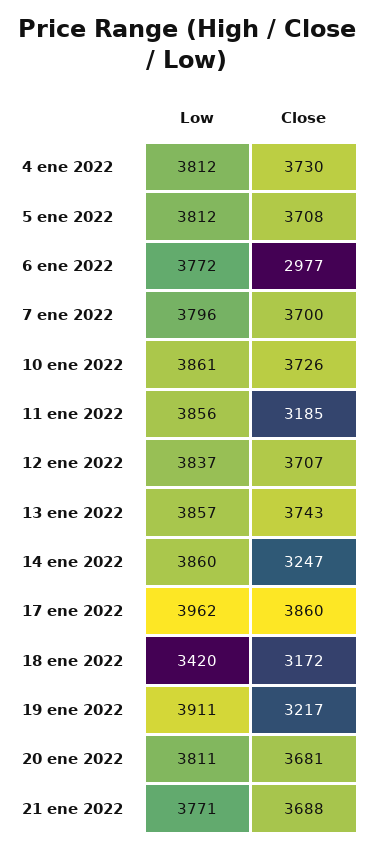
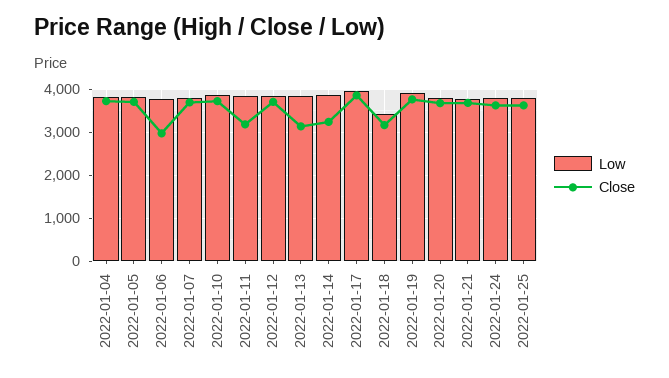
Close, 13 ene 2022: 3743 -> 3200
Close, 19 ene 2022: 3217 -> 3800
Low, 2022-01-24: none -> 3800
Close, 2022-01-24: none -> 3600
Low, 2022-01-25: none -> 3800
Close, 2022-01-25: none -> 3600

